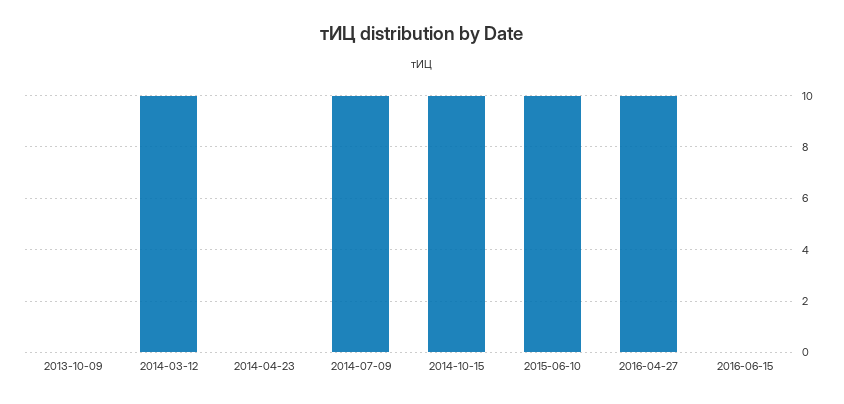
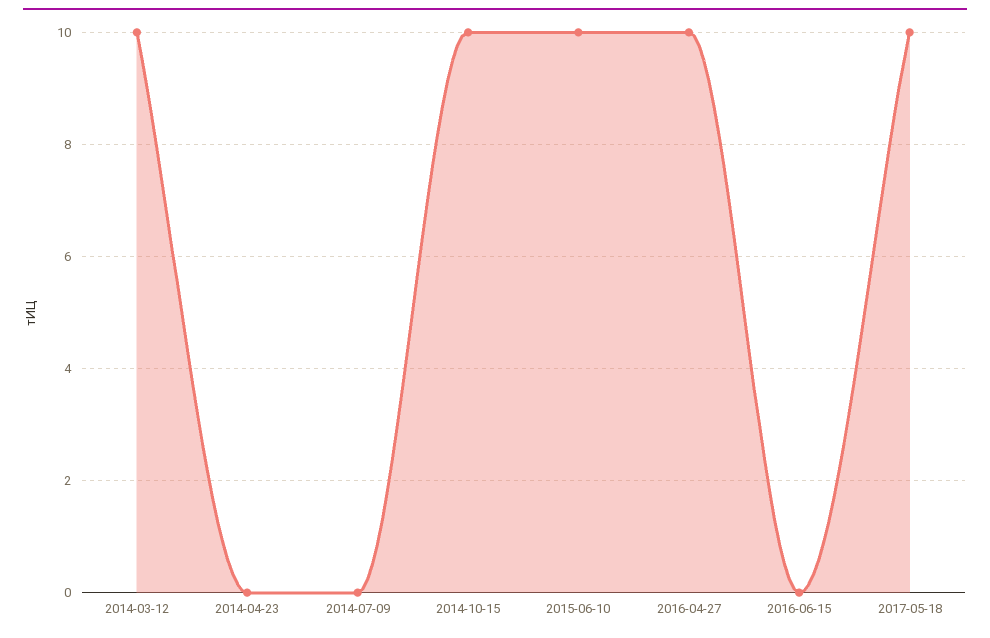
2013-10-09: 0 -> none
2014-07-09: 10 -> 0
2017-05-18: none -> 10

